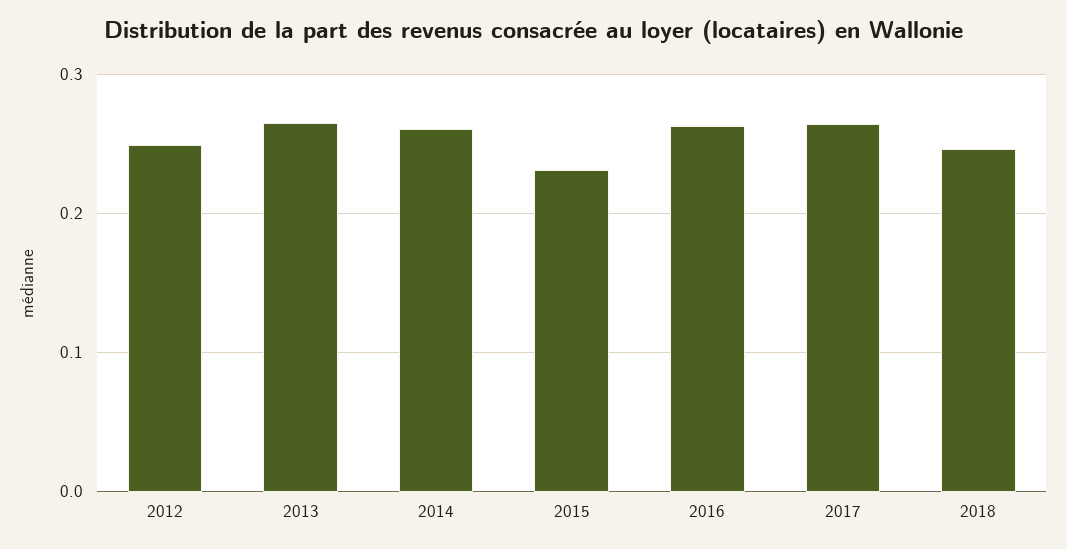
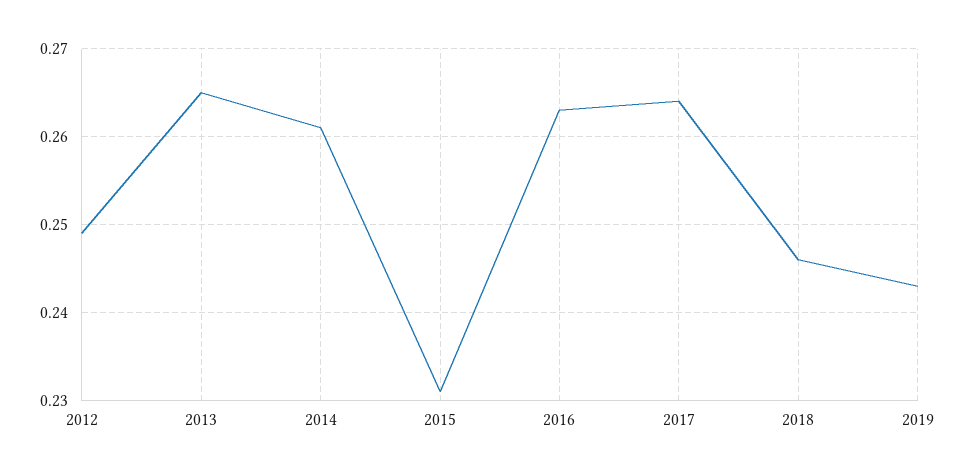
2019: none -> 0.243

